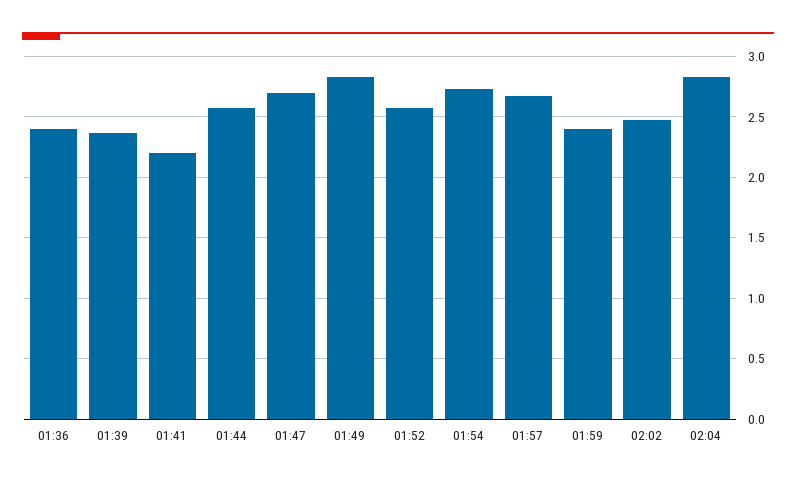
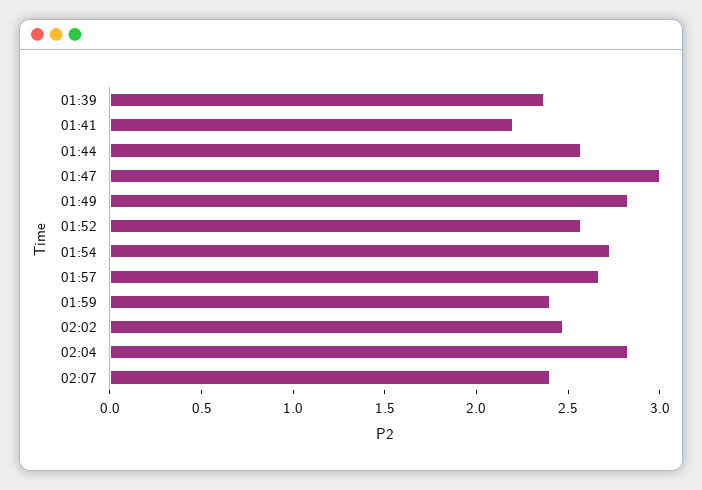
01:36: 2.4 -> none
01:47: 2.7 -> 3
02:07: none -> 2.4

